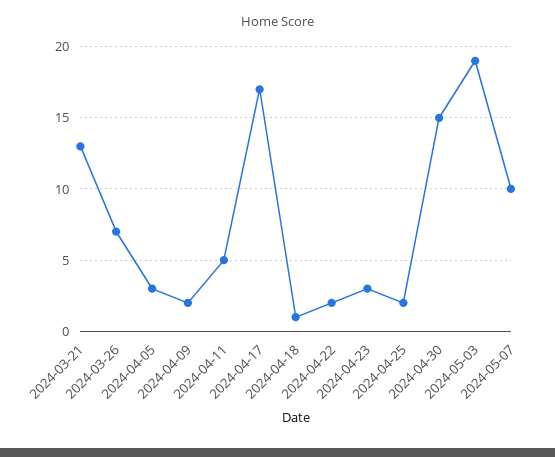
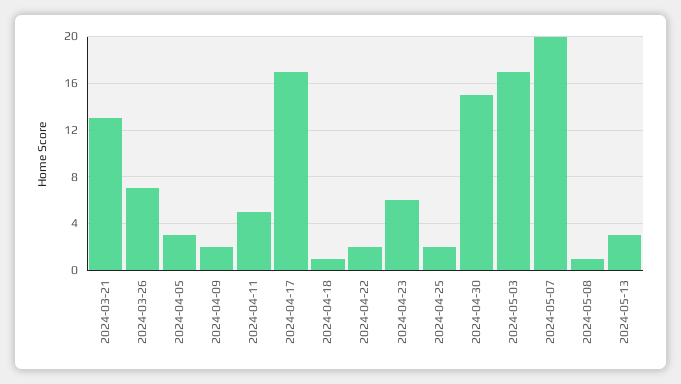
2024-04-23: 3 -> 6
2024-05-03: 19 -> 17
2024-05-07: 10 -> 20
2024-05-08: none -> 1
2024-05-13: none -> 3

